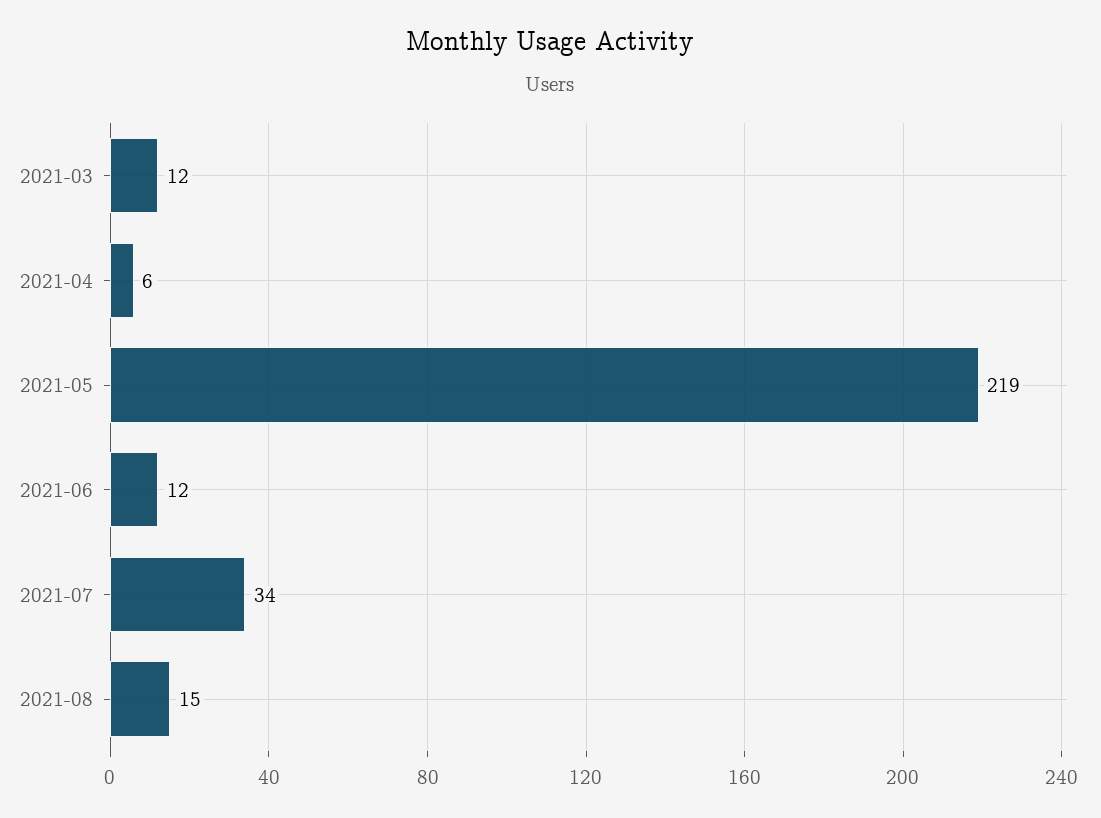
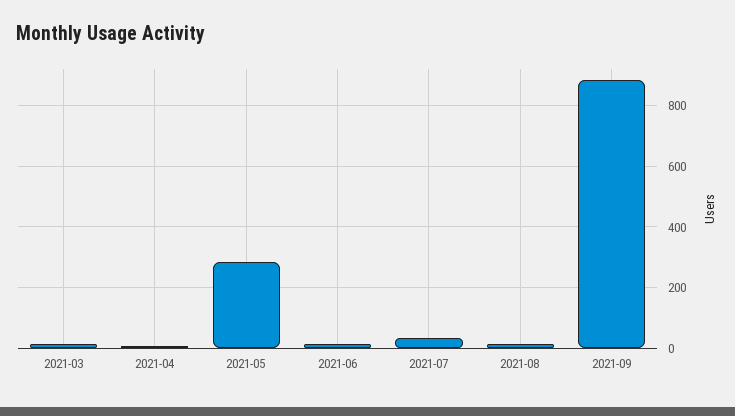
2021-05: 219 -> 280
2021-09: none -> 880

